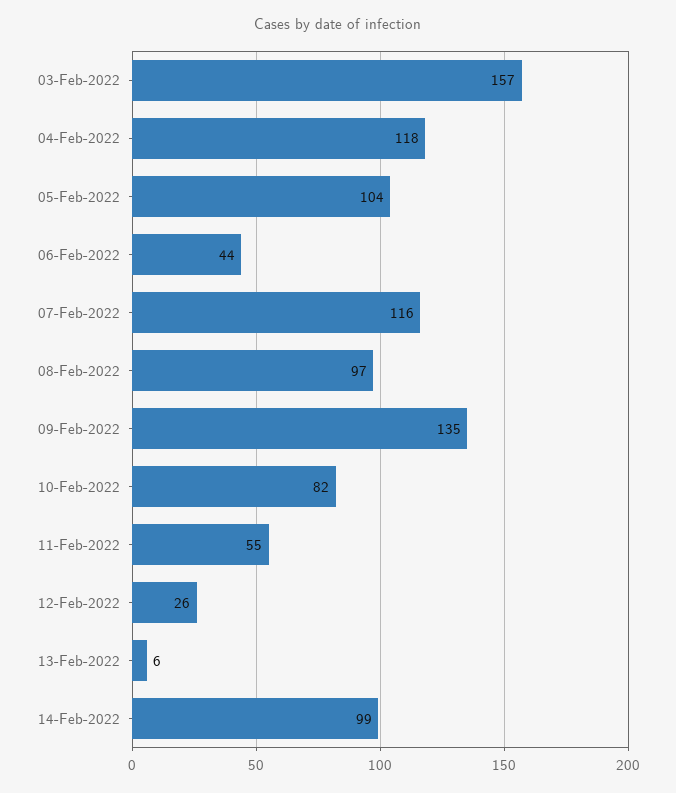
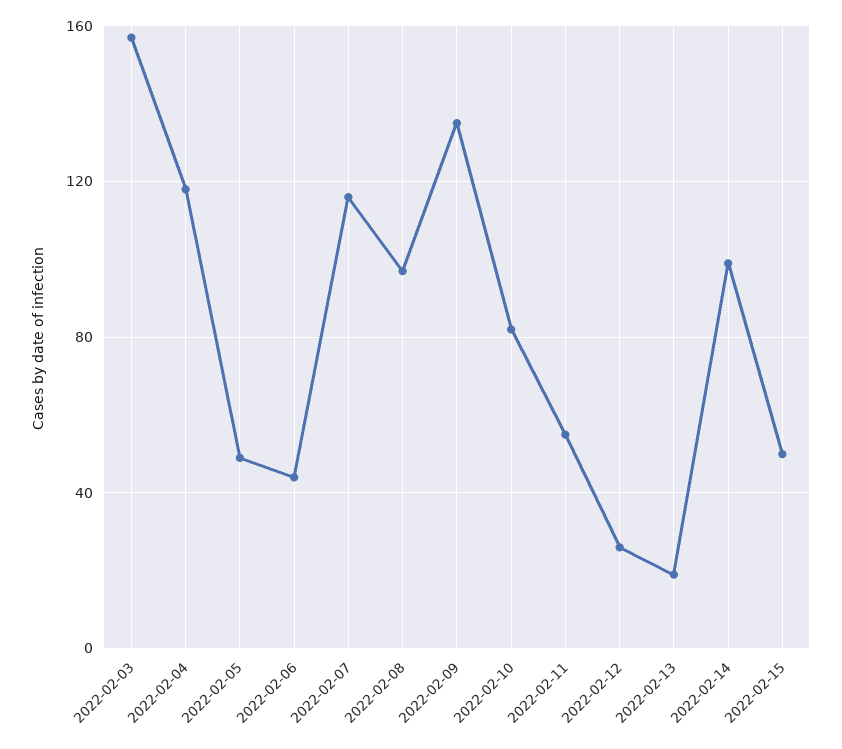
05-Feb-2022: 104 -> 50
13-Feb-2022: 6 -> 20
2022-02-15: none -> 50

